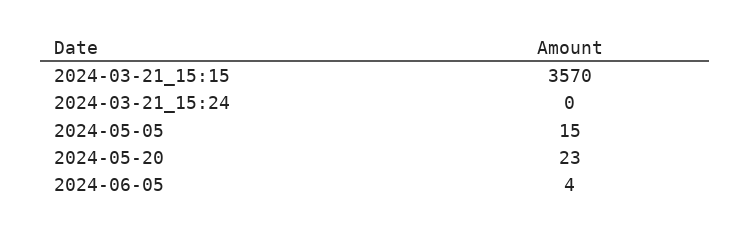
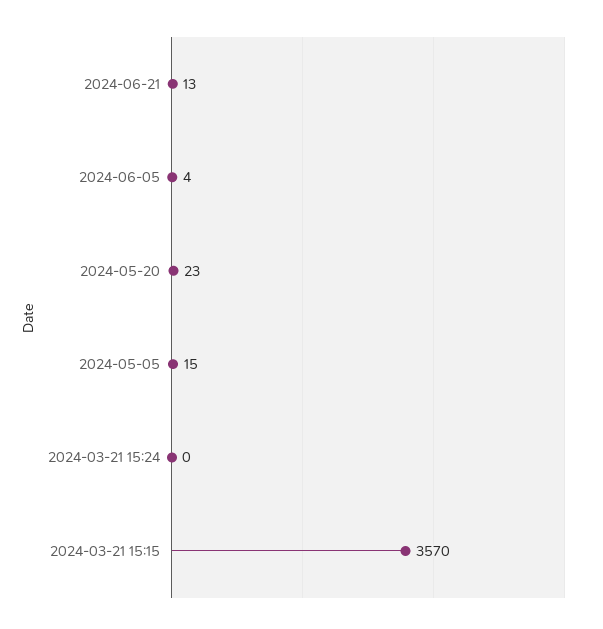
2024-06-21: none -> 13

